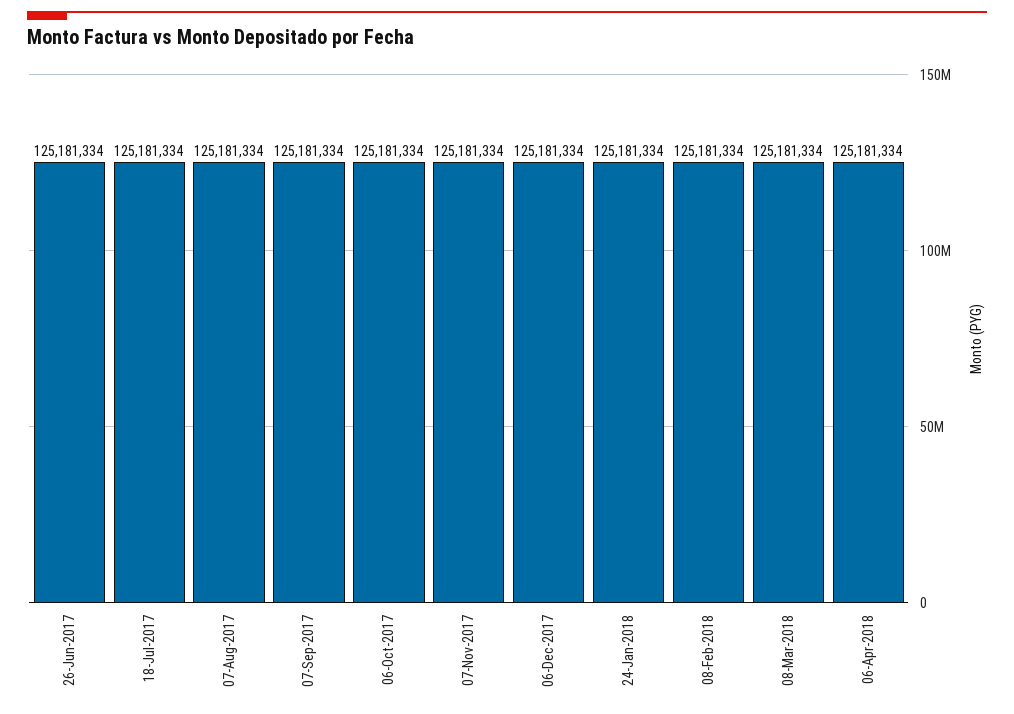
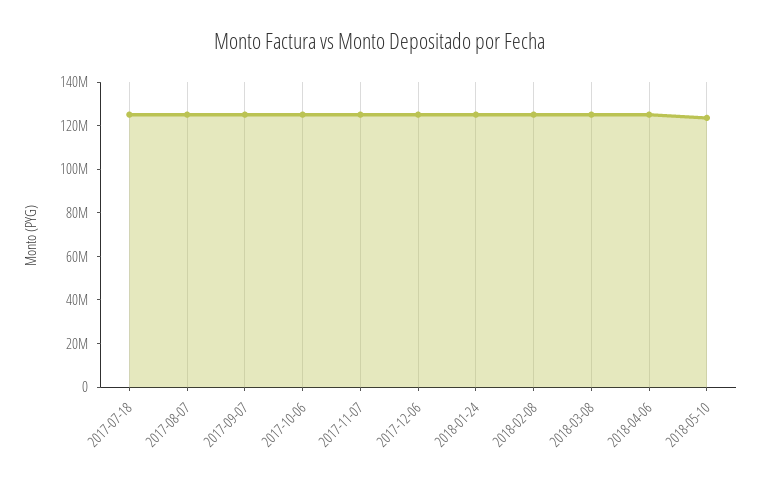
26-Jun-2017: 125181334 -> none
2018-05-10: none -> 125000000

